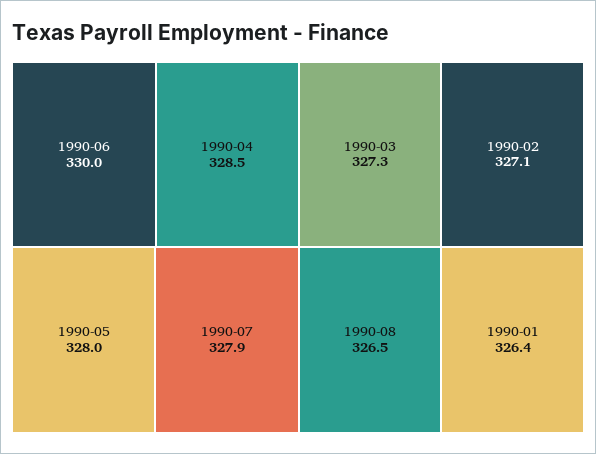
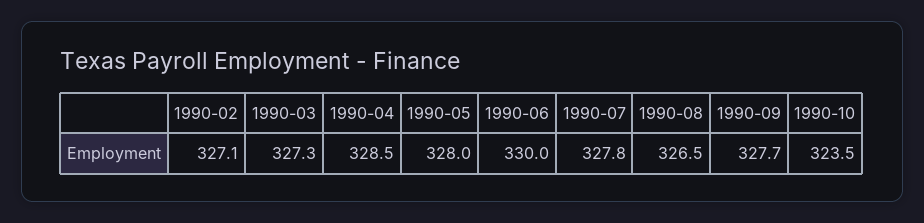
1990-07: 327.9 -> 327.8
1990-01: 326.4 -> none
1990-09: none -> 327.7
1990-10: none -> 323.5

